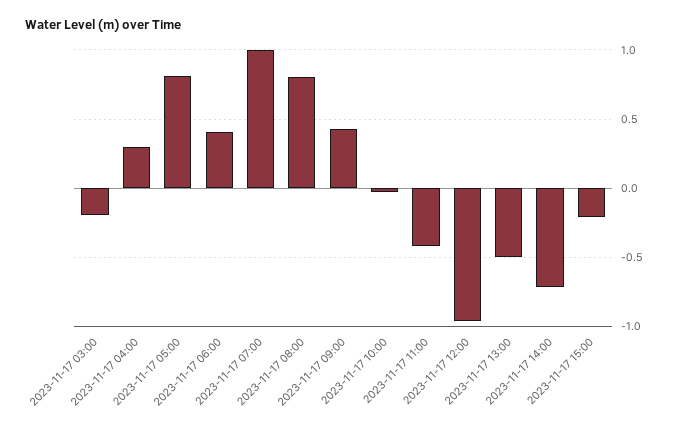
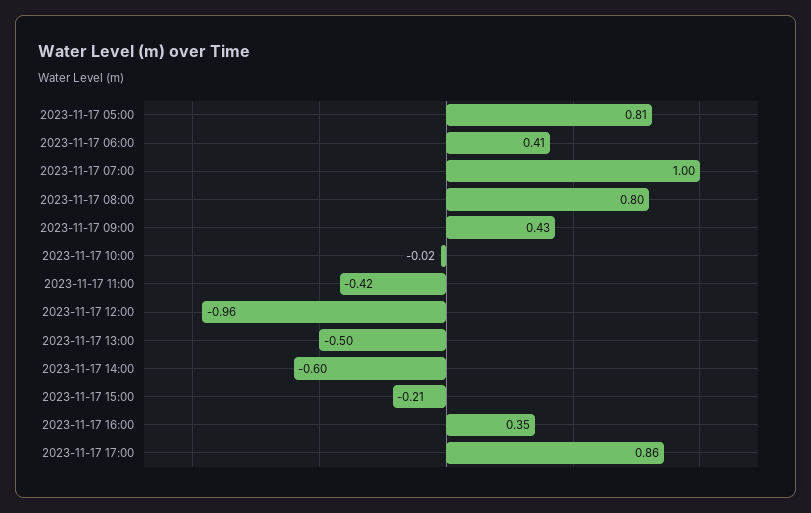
2023-11-17 03:00: -0.2 -> none
2023-11-17 04:00: 0.3 -> none
2023-11-17 14:00: -0.7 -> -0.6
2023-11-17 16:00: none -> 0.35
2023-11-17 17:00: none -> 0.86

